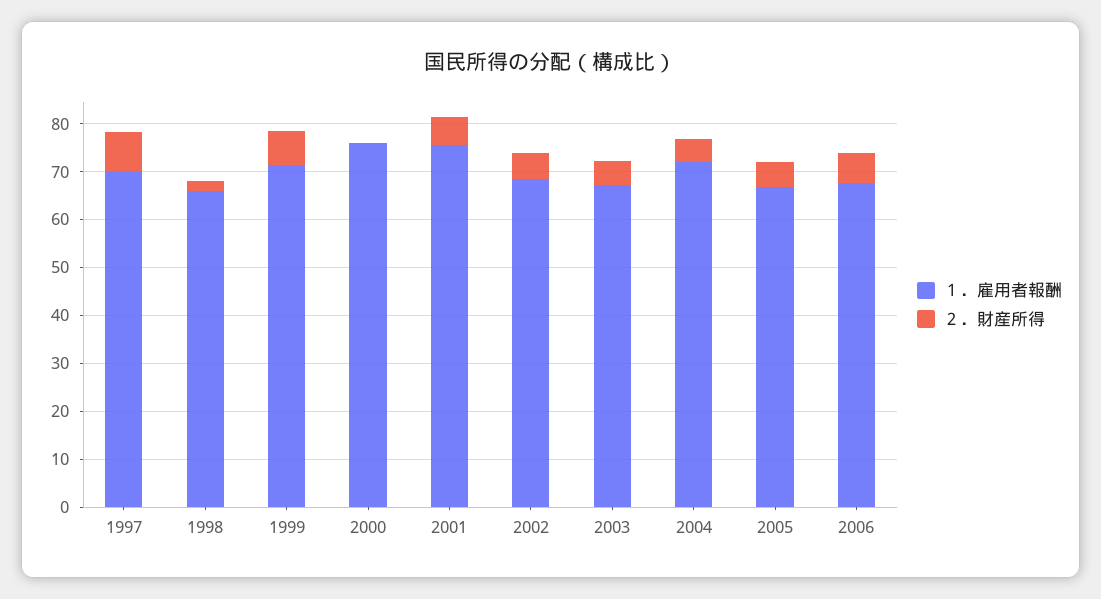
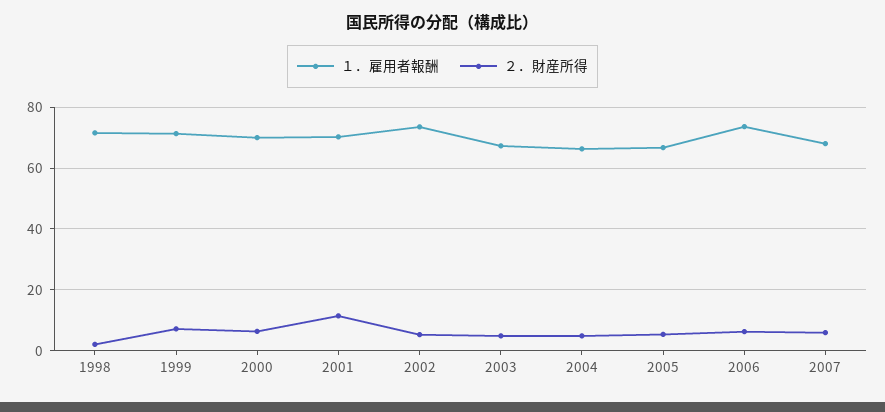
１．雇用者報酬, 1997: 70 -> none
２．財産所得, 1997: 8 -> none
１．雇用者報酬, 1998: 66 -> 72
１．雇用者報酬, 2000: 76 -> 70
２．財産所得, 2000: 0 -> 6
１．雇用者報酬, 2001: 76 -> 70
２．財産所得, 2001: 6 -> 12
１．雇用者報酬, 2002: 68 -> 74
１．雇用者報酬, 2004: 72 -> 66
１．雇用者報酬, 2006: 68 -> 74
１．雇用者報酬, 2007: none -> 68
２．財産所得, 2007: none -> 6

